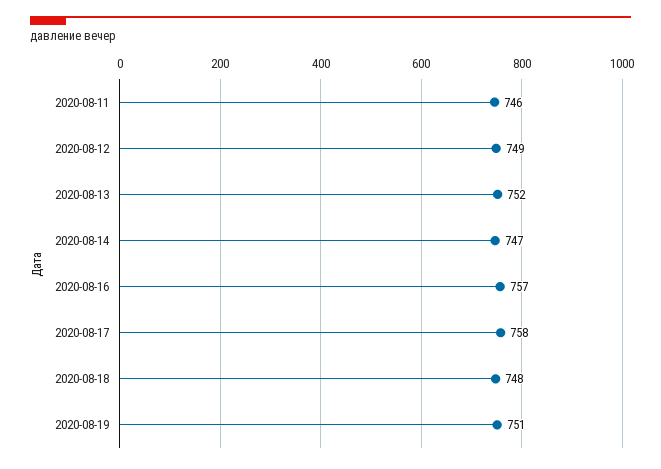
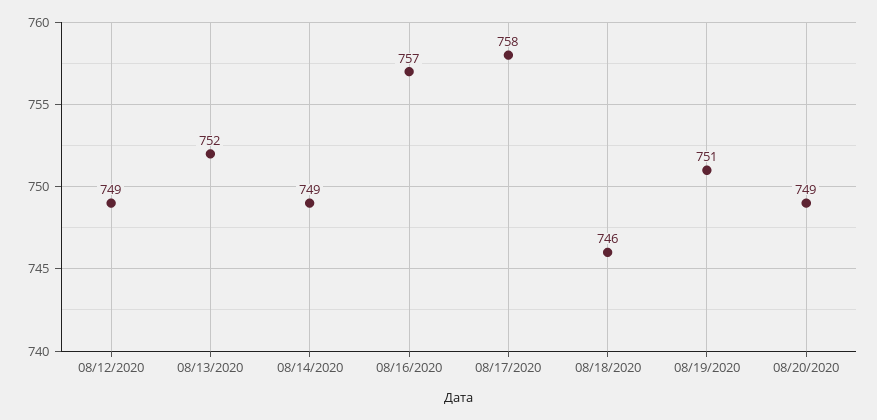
2020-08-11: 746 -> none
2020-08-14: 747 -> 749
2020-08-18: 748 -> 746
08/20/2020: none -> 749

